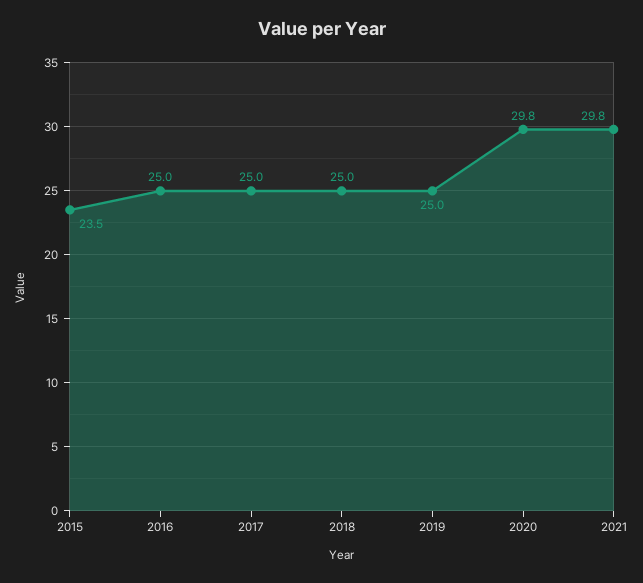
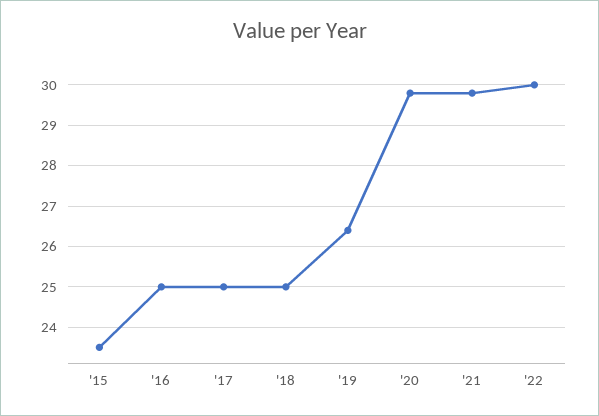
2019: 25 -> 26.5
'22: none -> 30

